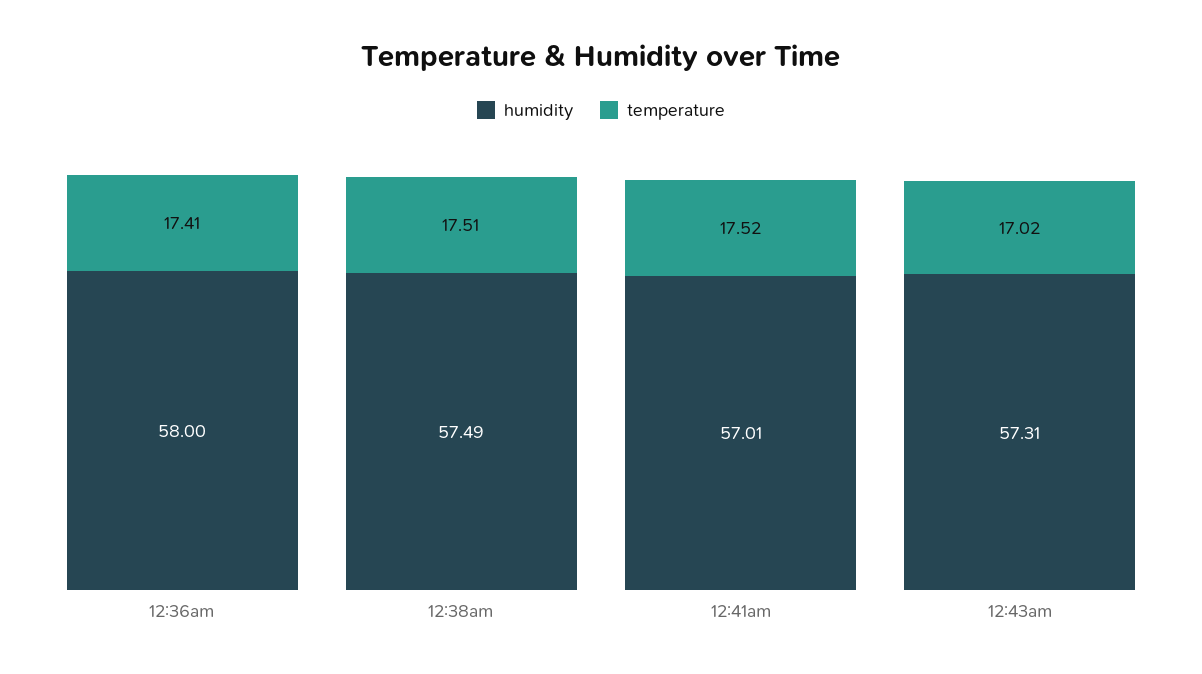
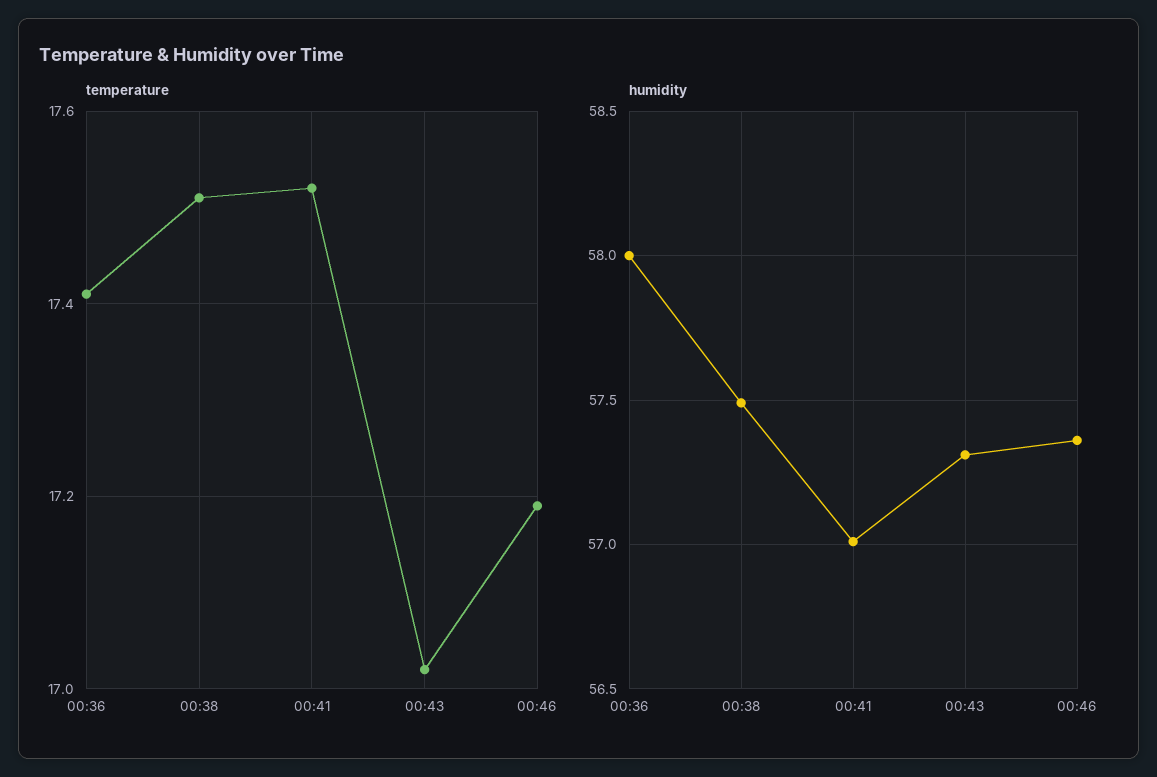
temperature, 00:46: none -> 17.2
humidity, 00:46: none -> 57.35

